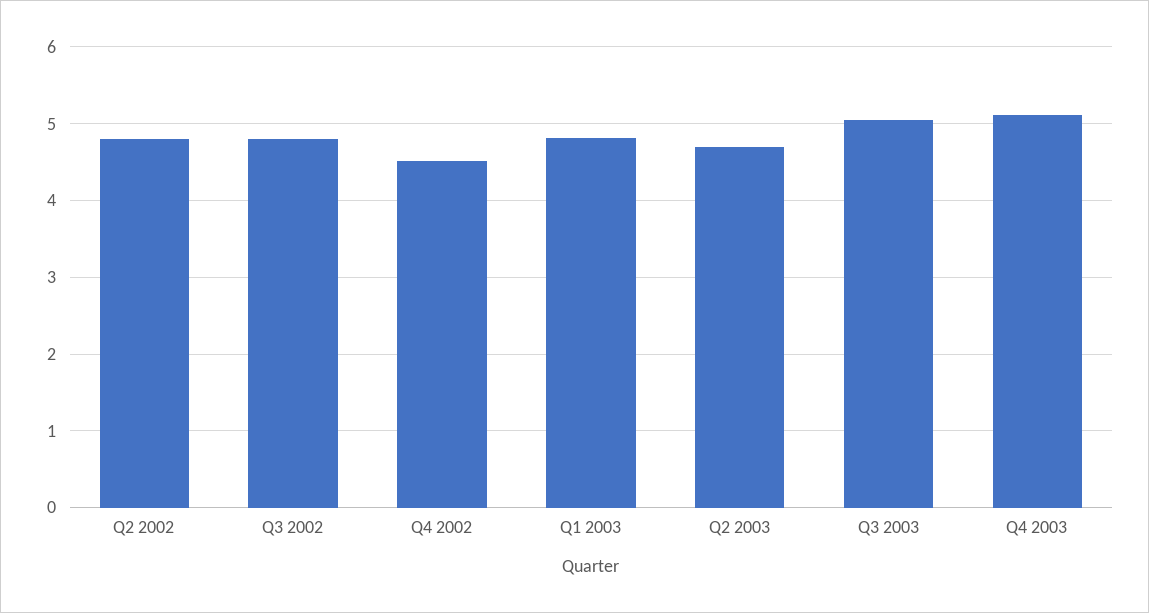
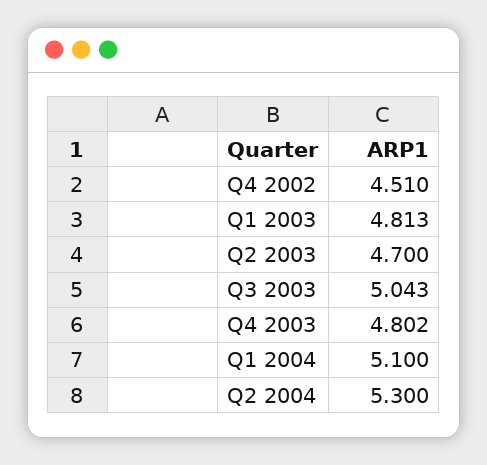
Q2 2002: 4.8 -> none
Q3 2002: 4.8 -> none
Q4 2003: 5.1 -> 4.802
Q1 2004: none -> 5.1
Q2 2004: none -> 5.3

